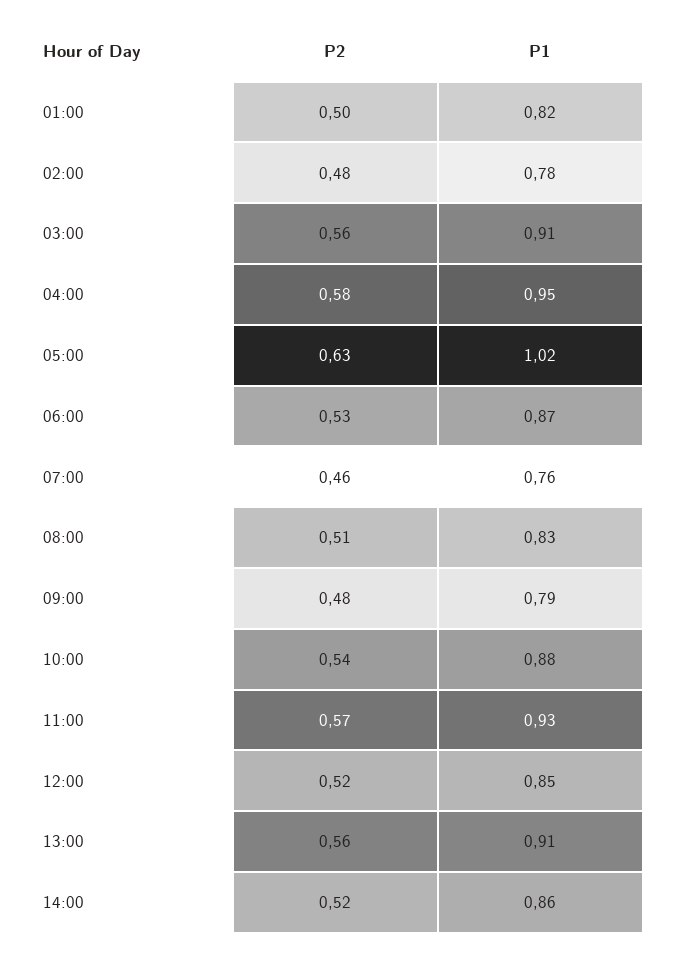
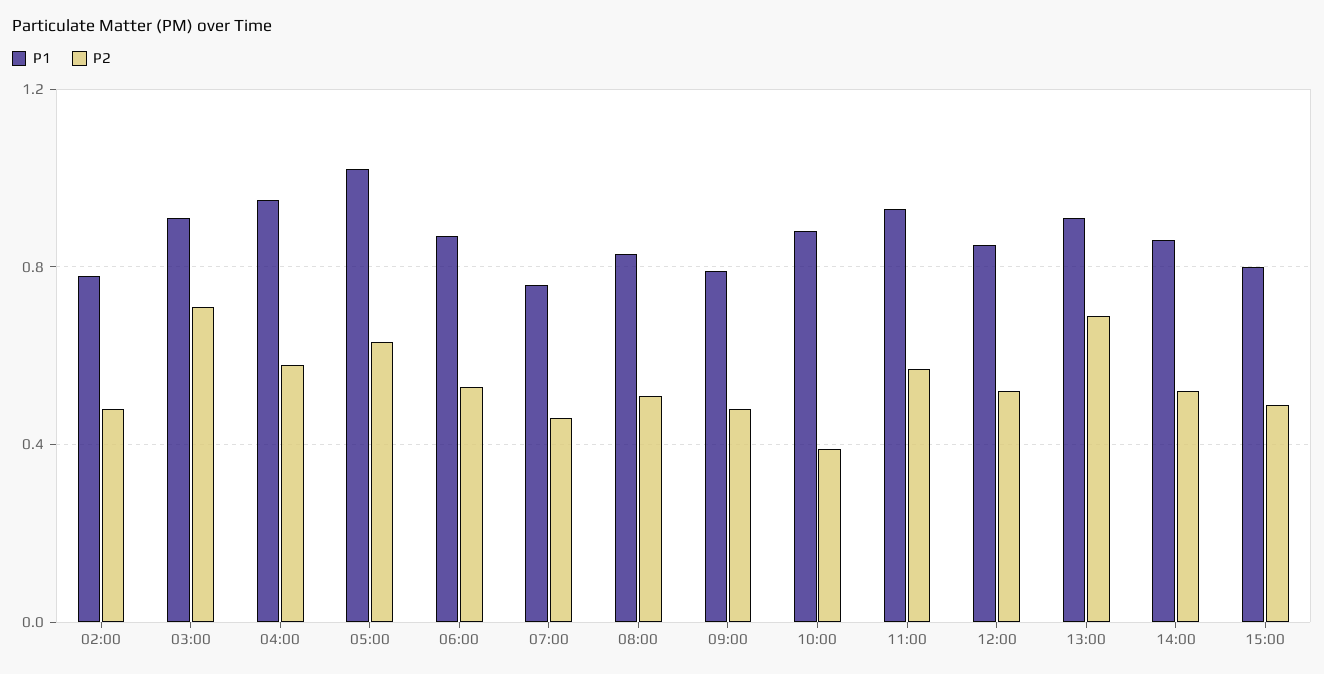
P2, 01:00: 0.5 -> none
P1, 01:00: 0.82 -> none
P2, 03:00: 0.56 -> 0.7
P2, 10:00: 0.54 -> 0.4
P2, 13:00: 0.56 -> 0.7
P1, 15:00: none -> 0.8
P2, 15:00: none -> 0.5

